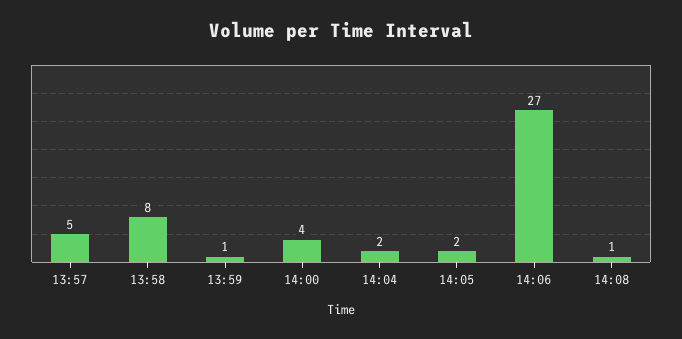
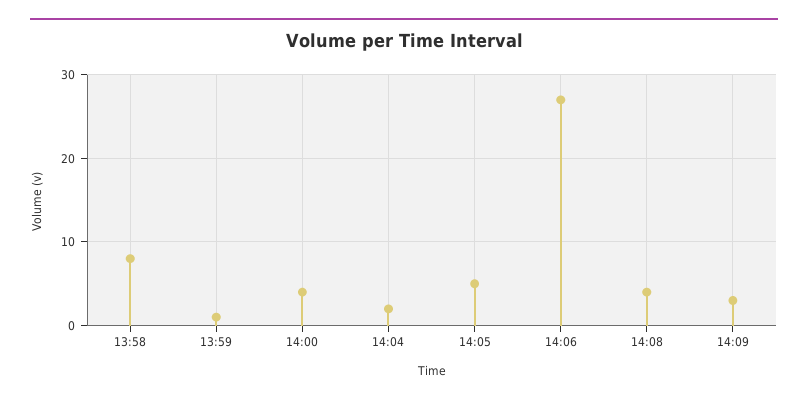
13:57: 5 -> none
14:05: 2 -> 5
14:08: 1 -> 4
14:09: none -> 3

